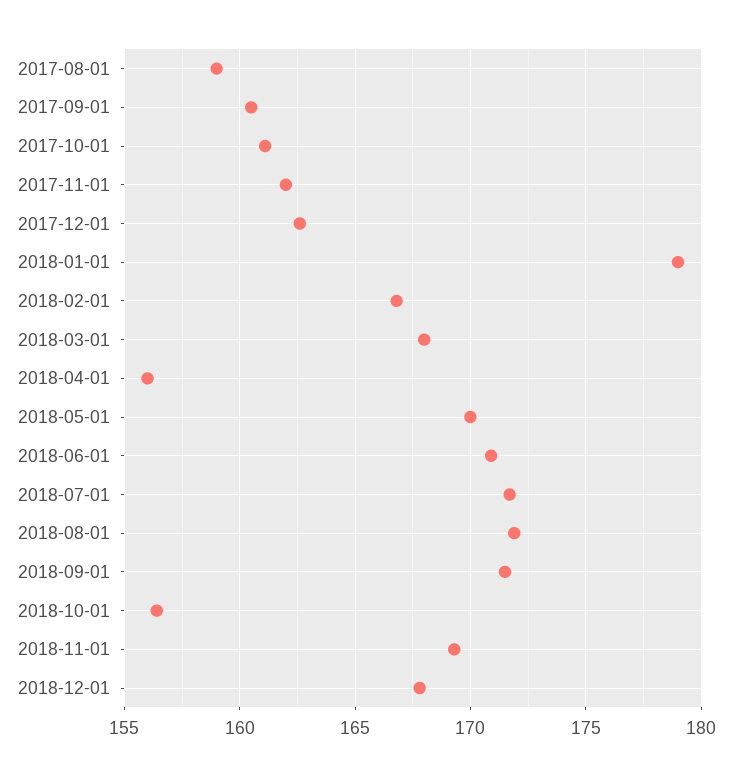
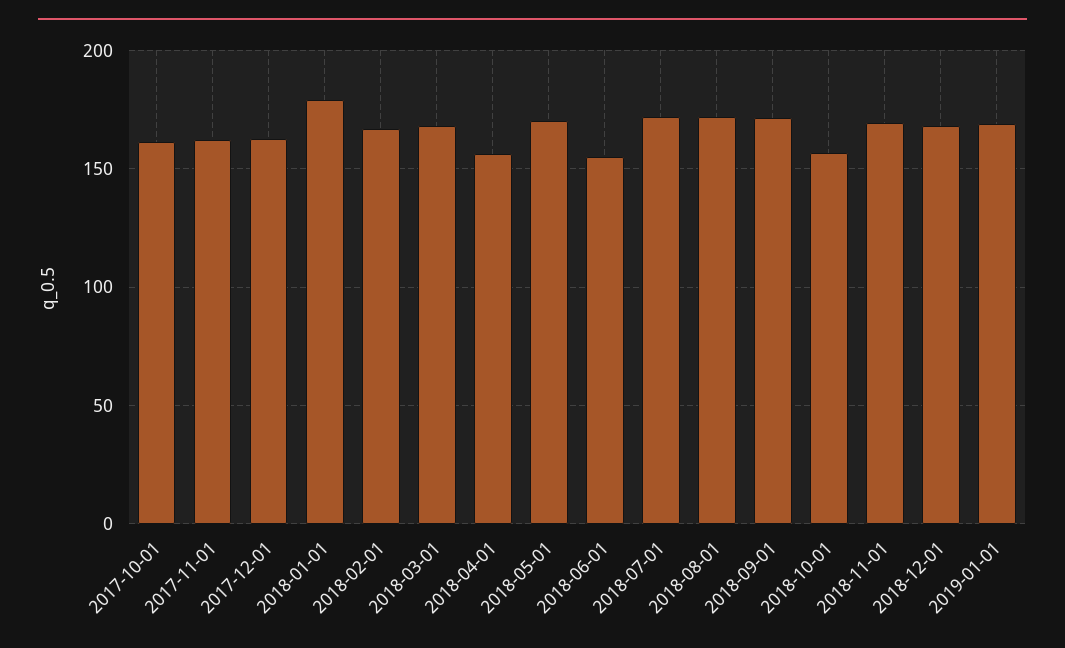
2017-08-01: 159 -> none
2017-09-01: 160.5 -> none
2018-06-01: 171 -> 155
2019-01-01: none -> 170

